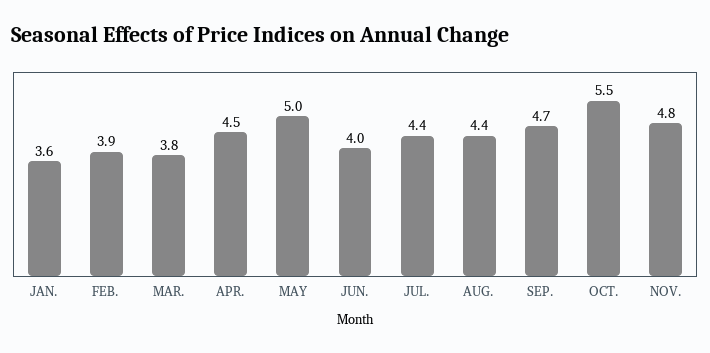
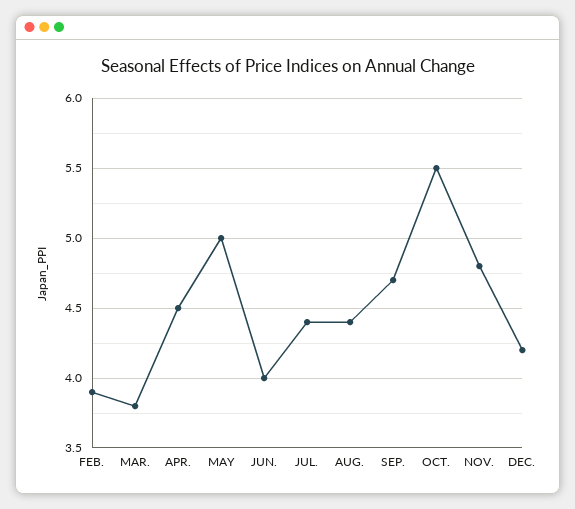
JAN.: 3.6 -> none
DEC.: none -> 4.2

